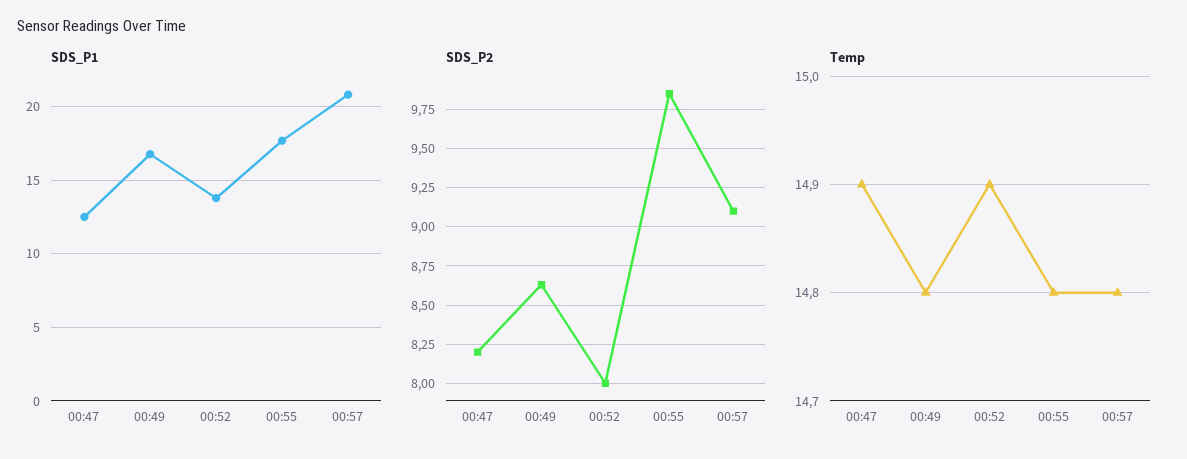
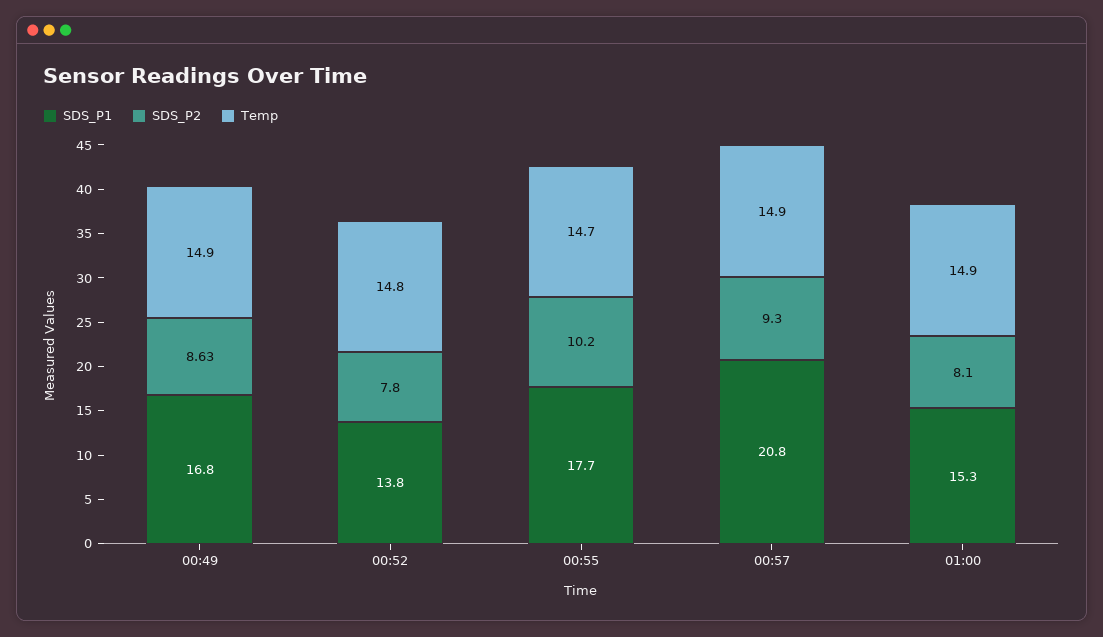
SDS_P1, 00:47: 12.5 -> none
SDS_P2, 00:47: 8.2 -> none
SDS_P2, 00:52: 8 -> 7.8
SDS_P2, 00:55: 9.85 -> 10.2
SDS_P2, 00:57: 9.1 -> 9.3
Temp, 00:47: 14.9 -> none
Temp, 00:49: 14.8 -> 14.9
Temp, 00:52: 14.9 -> 14.8
Temp, 00:55: 14.8 -> 14.7
Temp, 00:57: 14.8 -> 14.9
SDS_P1, 01:00: none -> 15.3
SDS_P2, 01:00: none -> 8.1
Temp, 01:00: none -> 14.9

